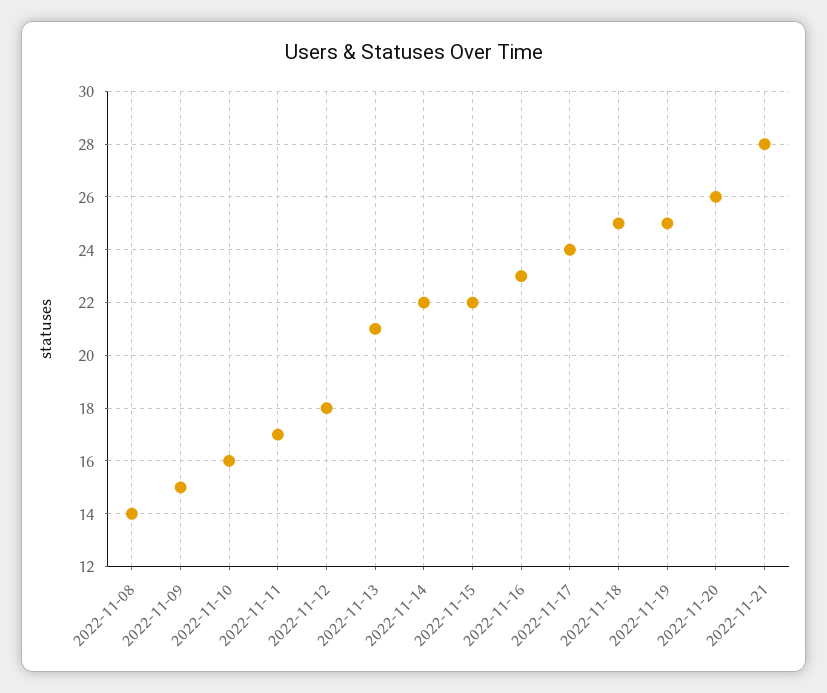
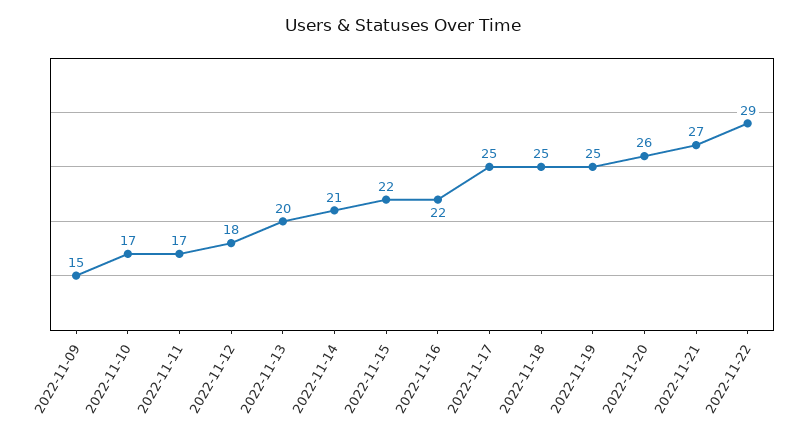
2022-11-08: 14 -> none
2022-11-10: 16 -> 17
2022-11-13: 21 -> 20
2022-11-14: 22 -> 21
2022-11-16: 23 -> 22
2022-11-17: 24 -> 25
2022-11-21: 28 -> 27
2022-11-22: none -> 29

